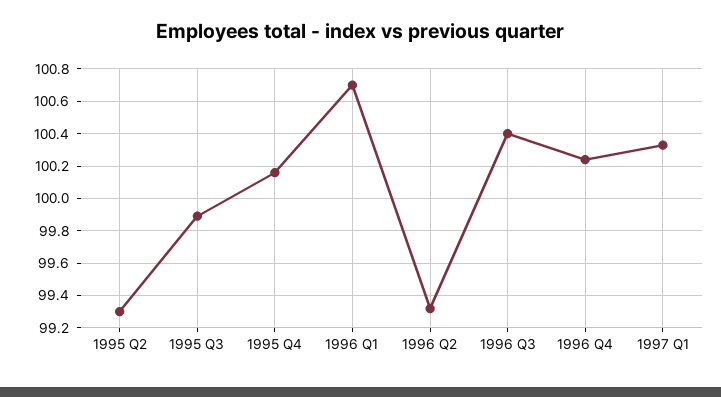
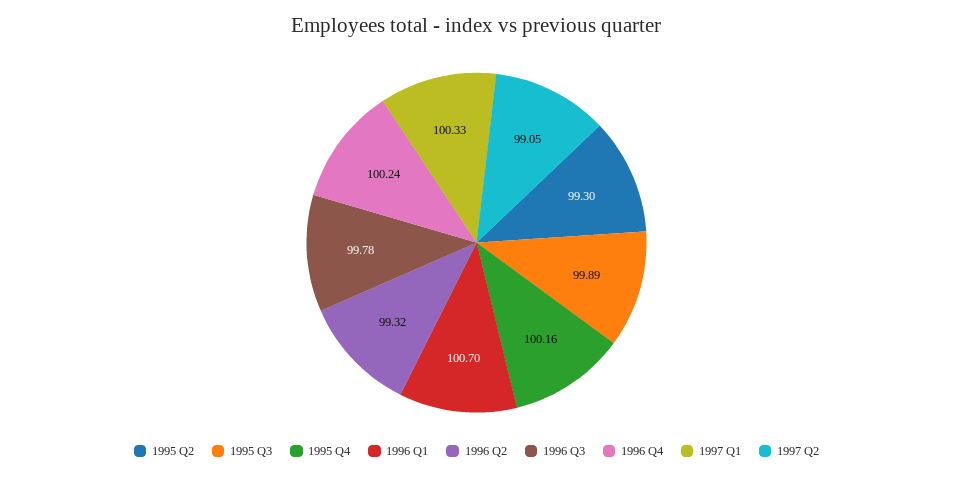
1996 Q3: 100.4 -> 99.78
1997 Q2: none -> 99.05

